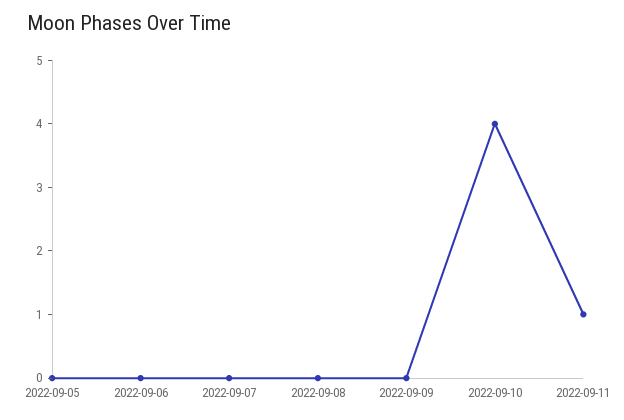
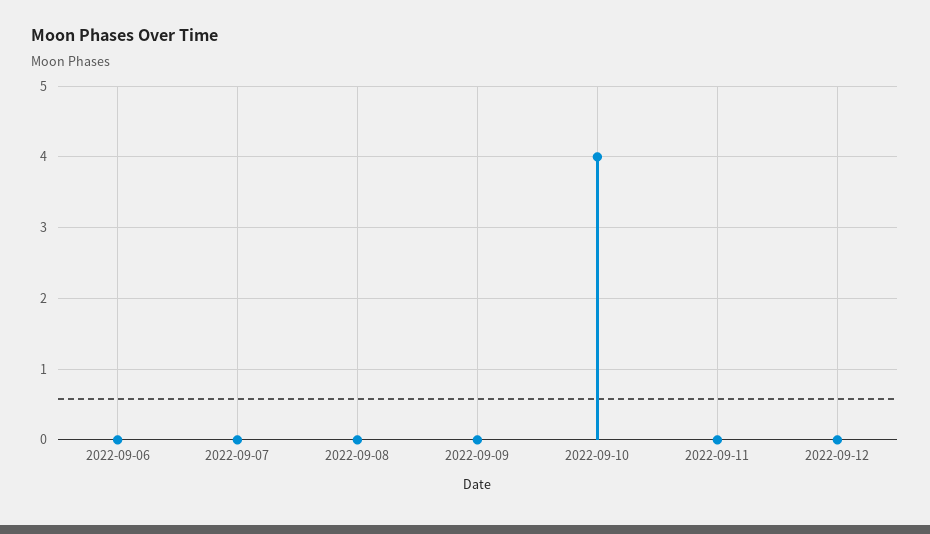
2022-09-05: 0 -> none
2022-09-11: 1 -> 0
2022-09-12: none -> 0

